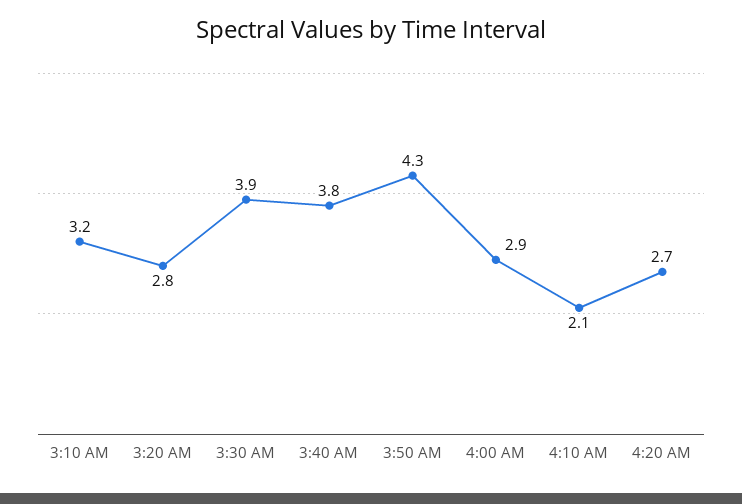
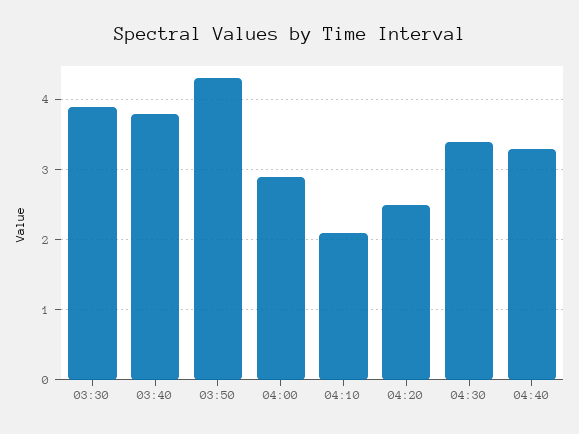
3:10 AM: 3.2 -> none
3:20 AM: 2.8 -> none
4:20 AM: 2.7 -> 2.5
04:30: none -> 3.4
04:40: none -> 3.3

